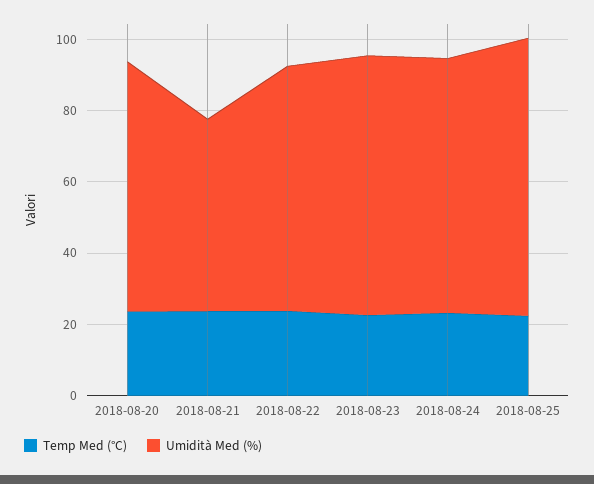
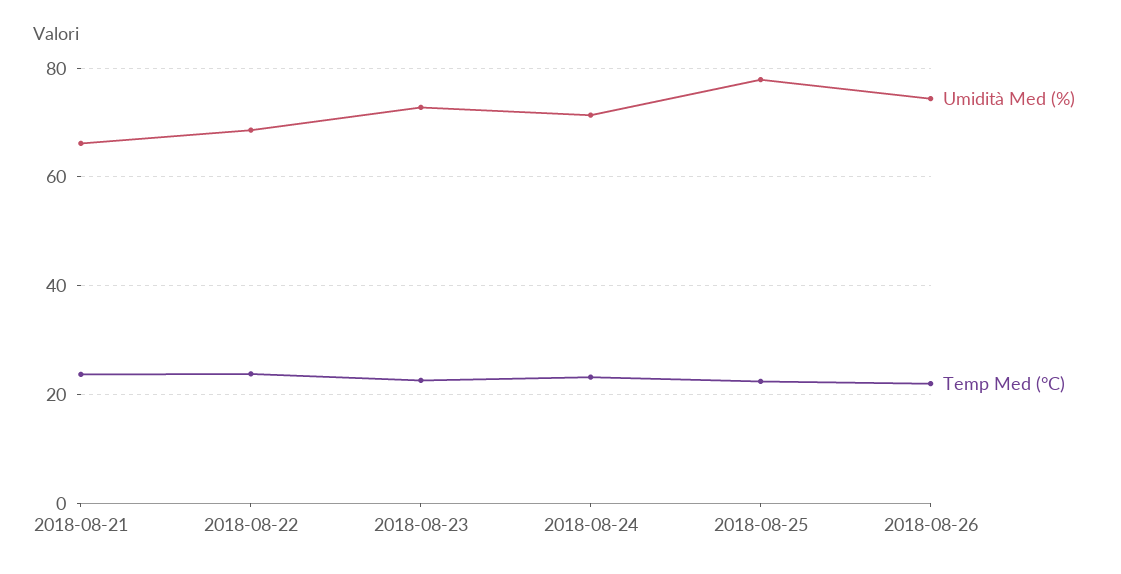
Temp Med (°C), 2018-08-20: 25 -> none
Umidità Med (%), 2018-08-20: 70 -> none
Umidità Med (%), 2018-08-21: 55 -> 66
Umidità Med (%), 2018-08-26: none -> 74
Temp Med (°C), 2018-08-26: none -> 22

